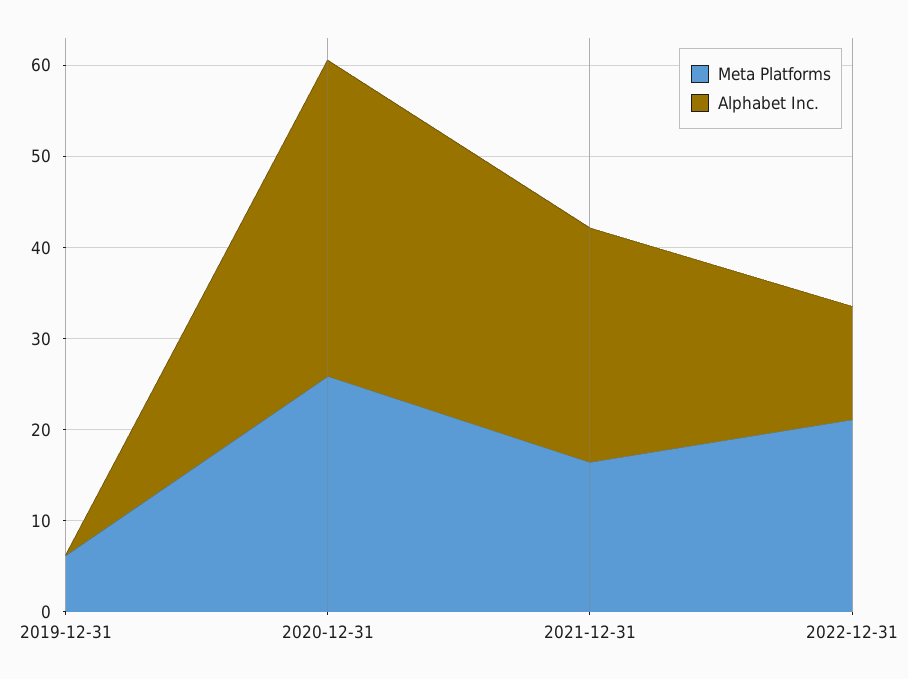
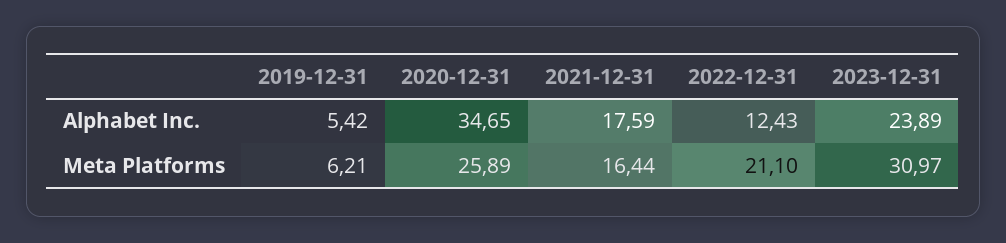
Alphabet Inc., 2019-12-31: 0 -> 5.42
Alphabet Inc., 2021-12-31: 26 -> 17.59
Alphabet Inc., 2023-12-31: none -> 23.89
Meta Platforms, 2023-12-31: none -> 30.97

